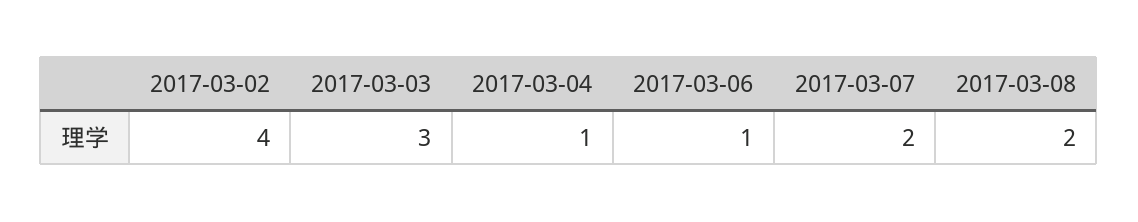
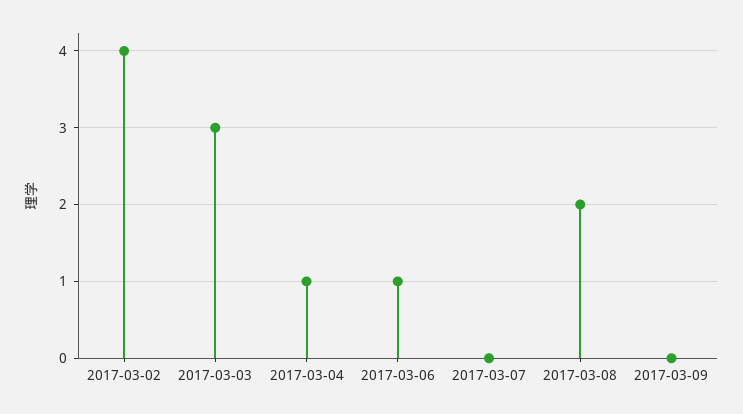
2017-03-07: 2 -> 0
2017-03-09: none -> 0

